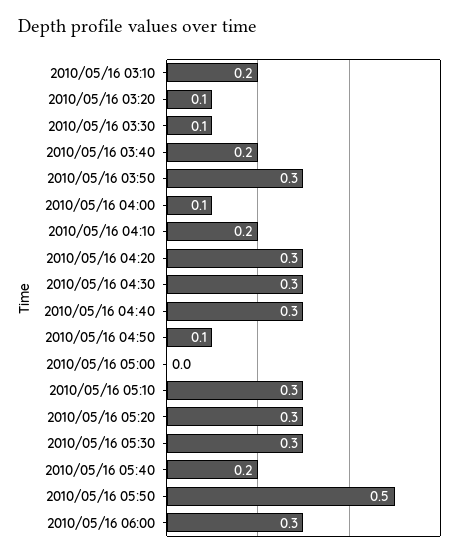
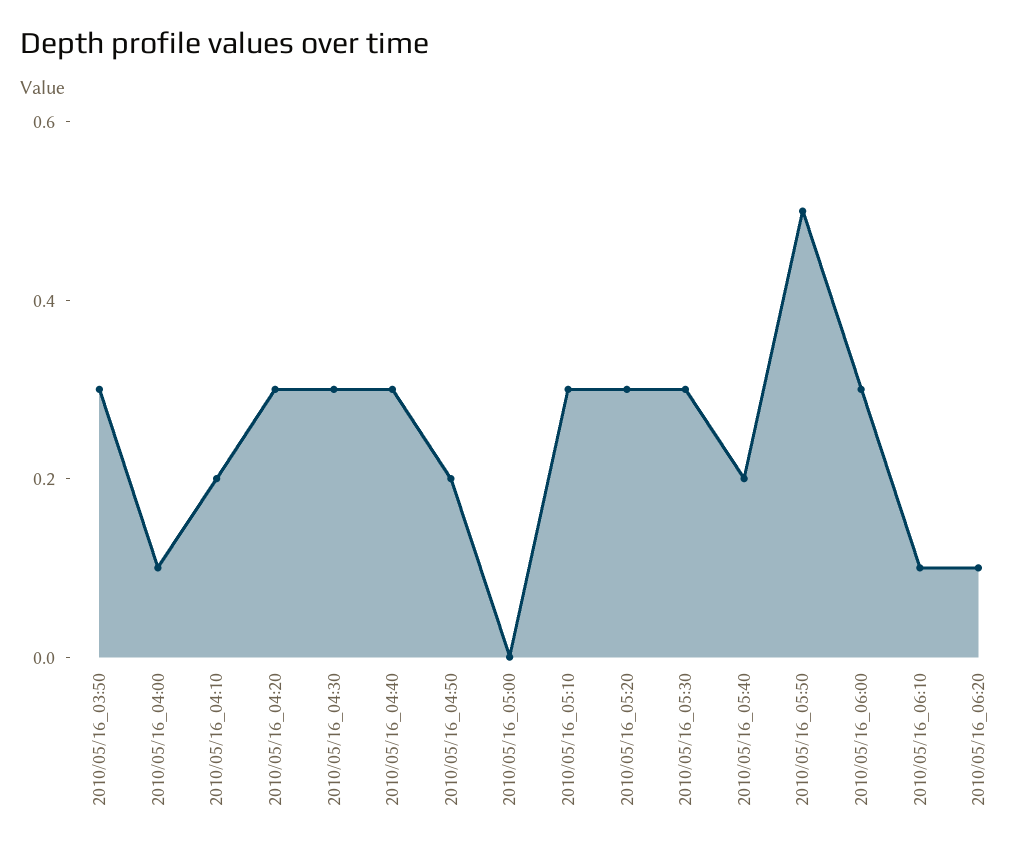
2010/05/16 03:10: 0.2 -> none
2010/05/16 03:20: 0.1 -> none
2010/05/16 03:30: 0.1 -> none
2010/05/16 03:40: 0.2 -> none
2010/05/16 04:50: 0.1 -> 0.2
2010/05/16_06:10: none -> 0.1
2010/05/16_06:20: none -> 0.1

